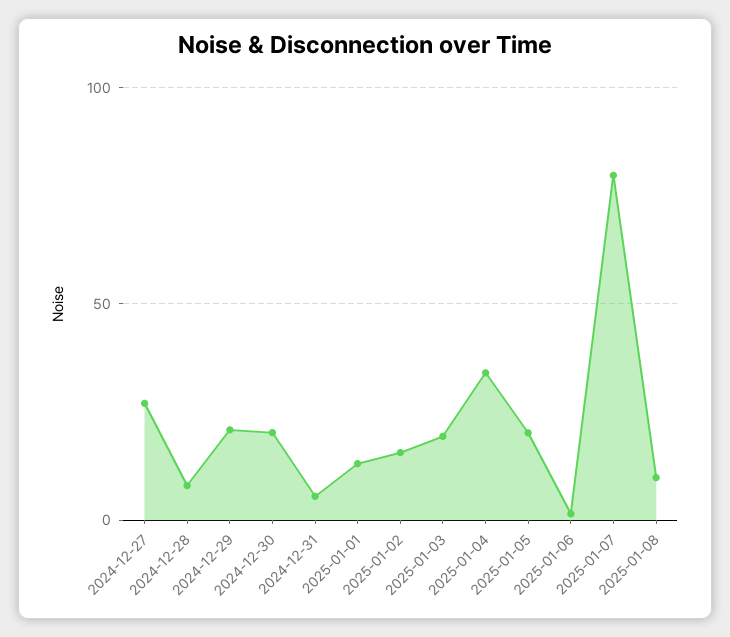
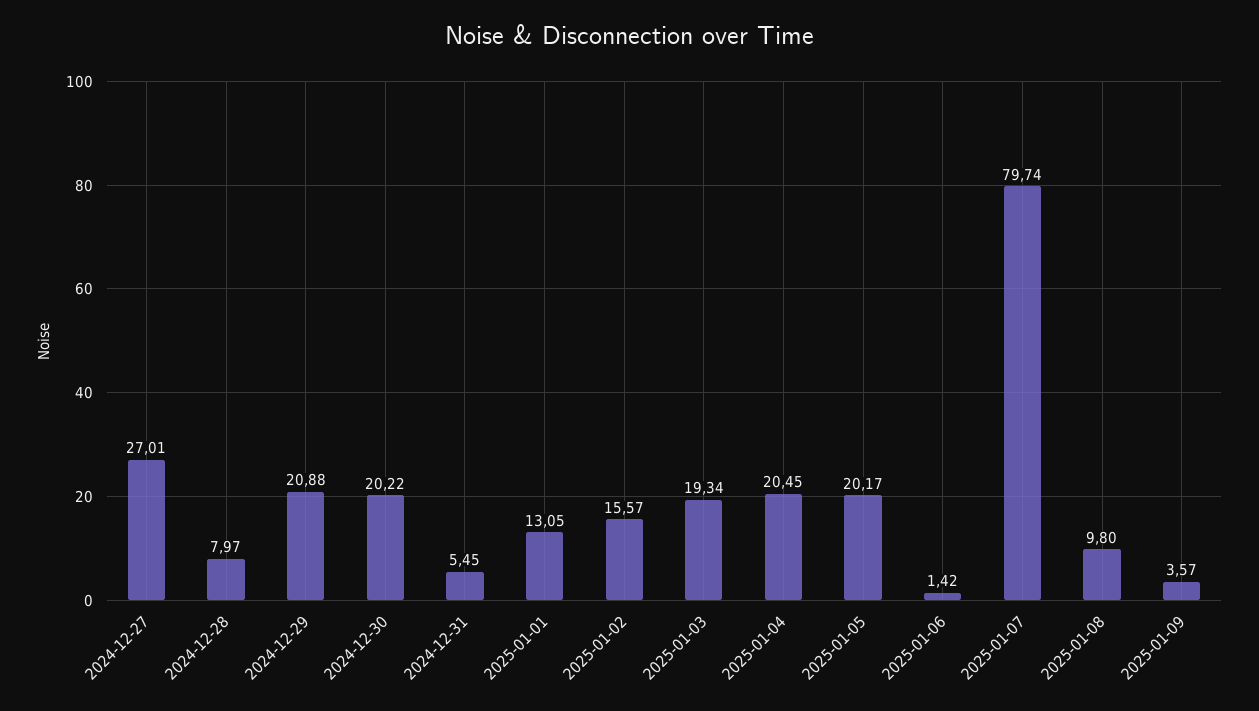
2025-01-04: 35 -> 20.45
2025-01-09: none -> 3.57

